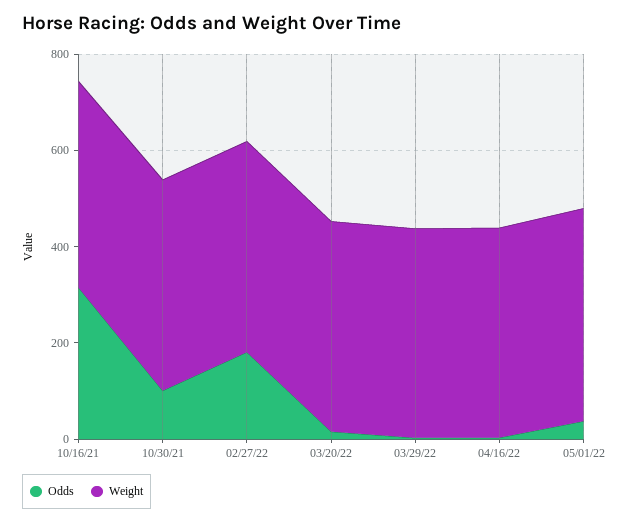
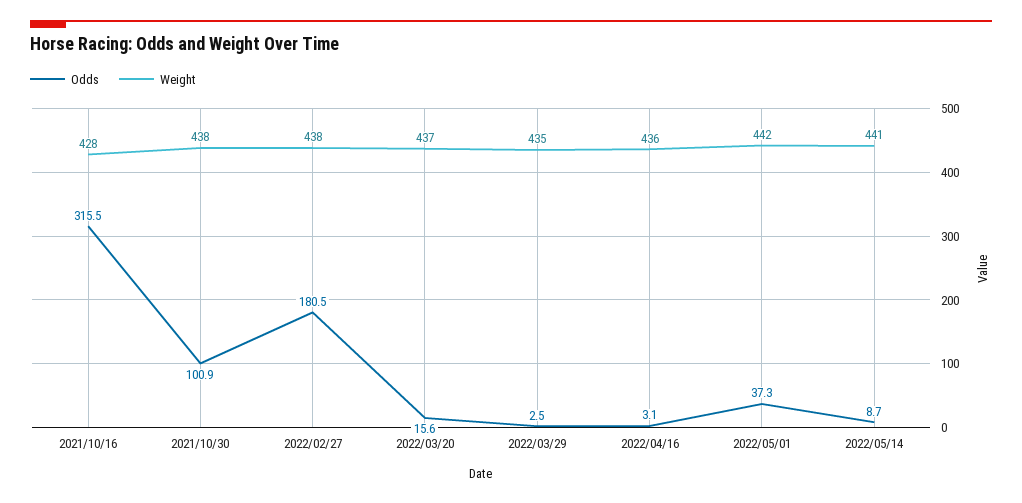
Odds, 2022/05/14: none -> 8.7
Weight, 2022/05/14: none -> 441

